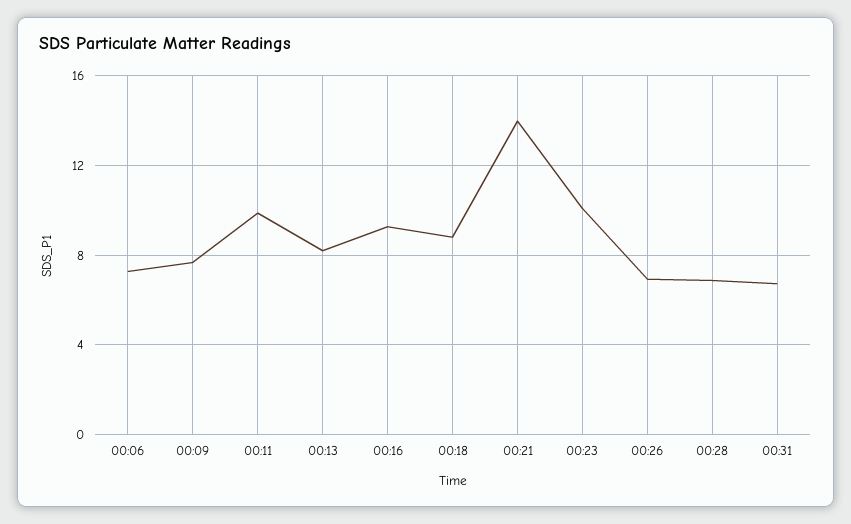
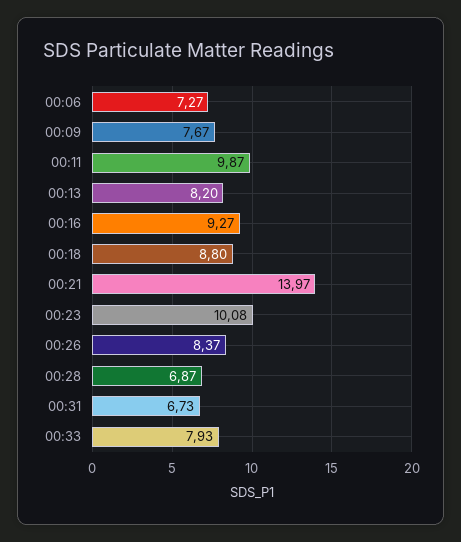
00:26: 7 -> 8.37
00:33: none -> 7.93

